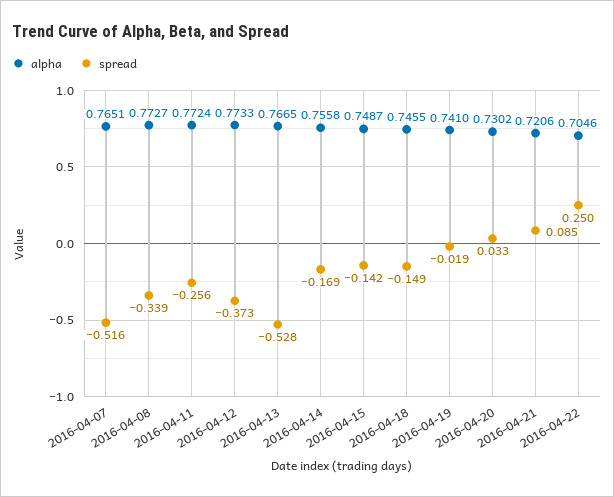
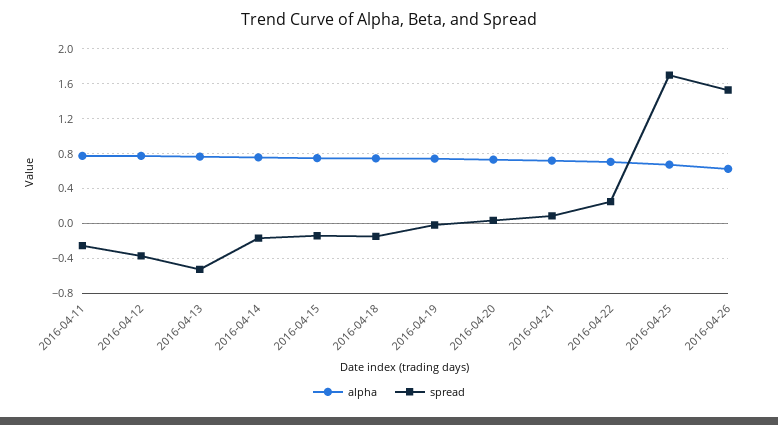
alpha, 2016-04-07: 0.7651 -> none
spread, 2016-04-07: -0.516 -> none
alpha, 2016-04-08: 0.7727 -> none
spread, 2016-04-08: -0.339 -> none
alpha, 2016-04-25: none -> 0.7
spread, 2016-04-25: none -> 1.7
alpha, 2016-04-26: none -> 0.6
spread, 2016-04-26: none -> 1.5

